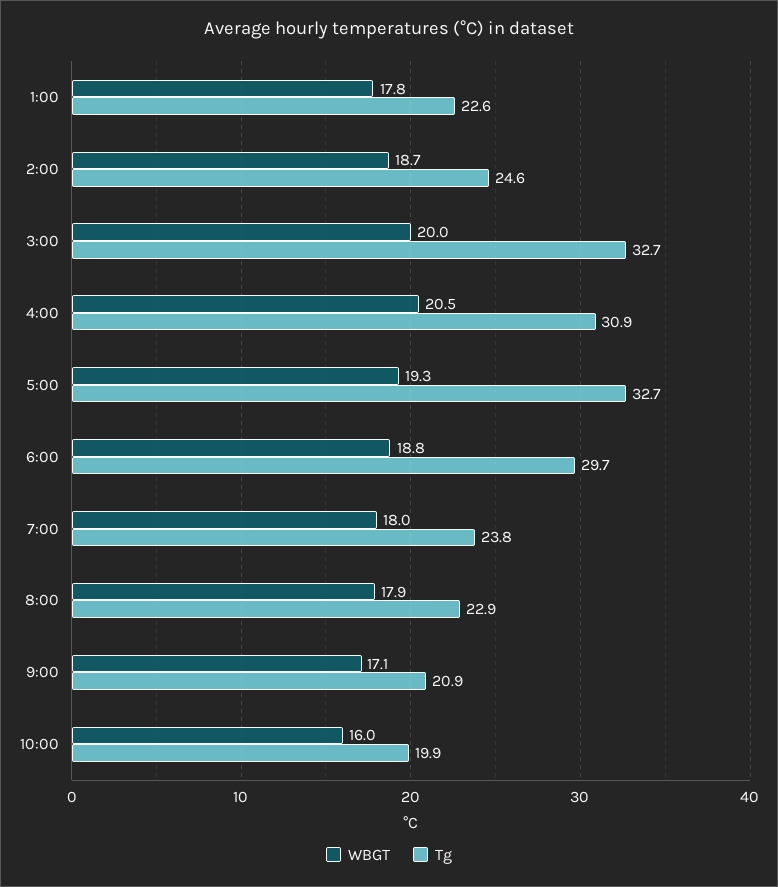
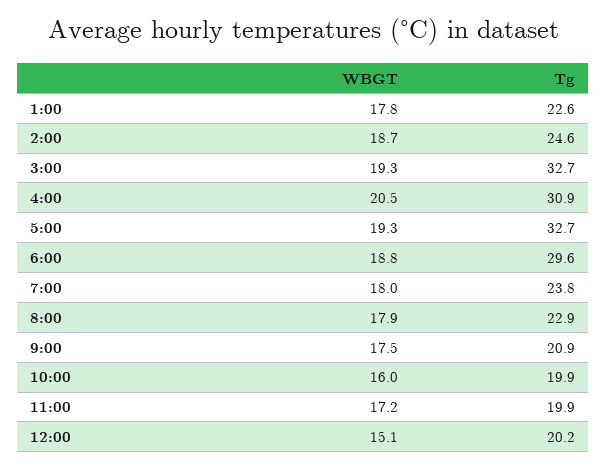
WBGT, 3:00: 20 -> 19.3
Tg, 6:00: 29.7 -> 29.6
WBGT, 9:00: 17.1 -> 17.5
WBGT, 11:00: none -> 17.2
Tg, 11:00: none -> 19.9
WBGT, 12:00: none -> 15.1
Tg, 12:00: none -> 20.2

